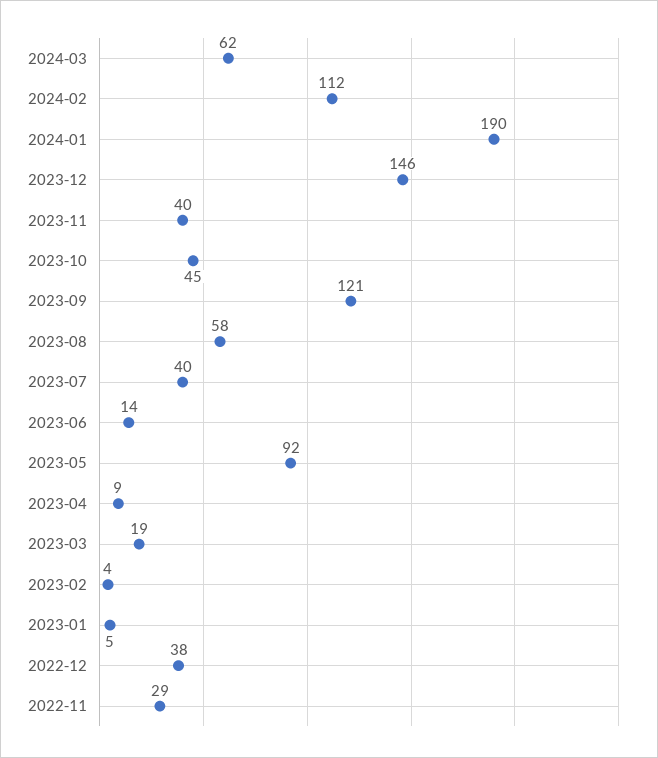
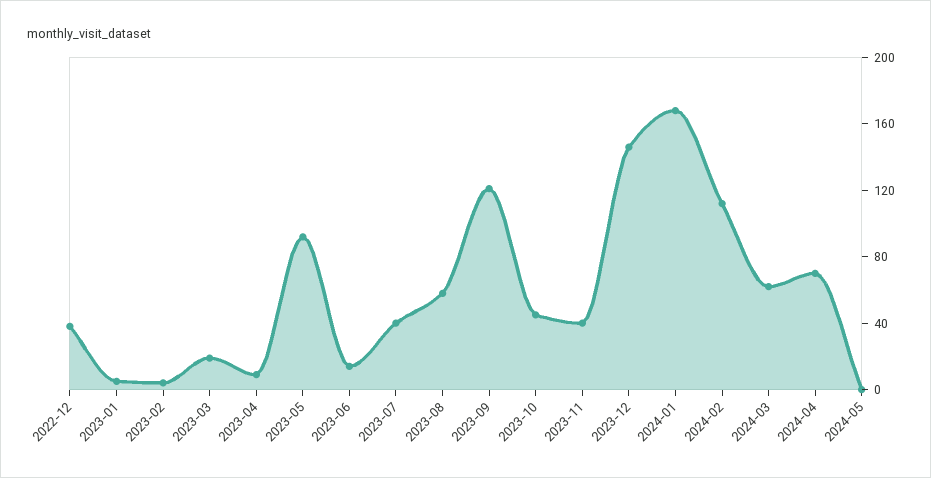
2024-01: 190 -> 170
2022-11: 29 -> none
2024-04: none -> 70
2024-05: none -> 0

